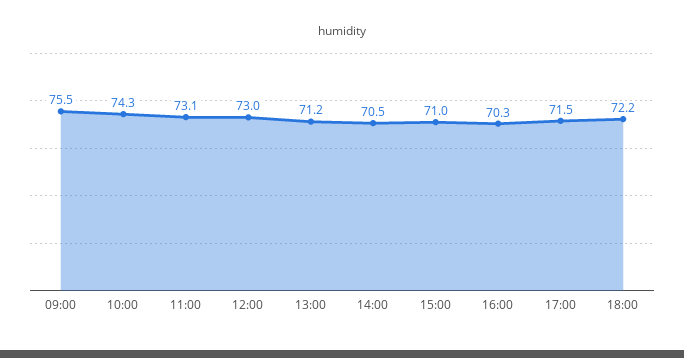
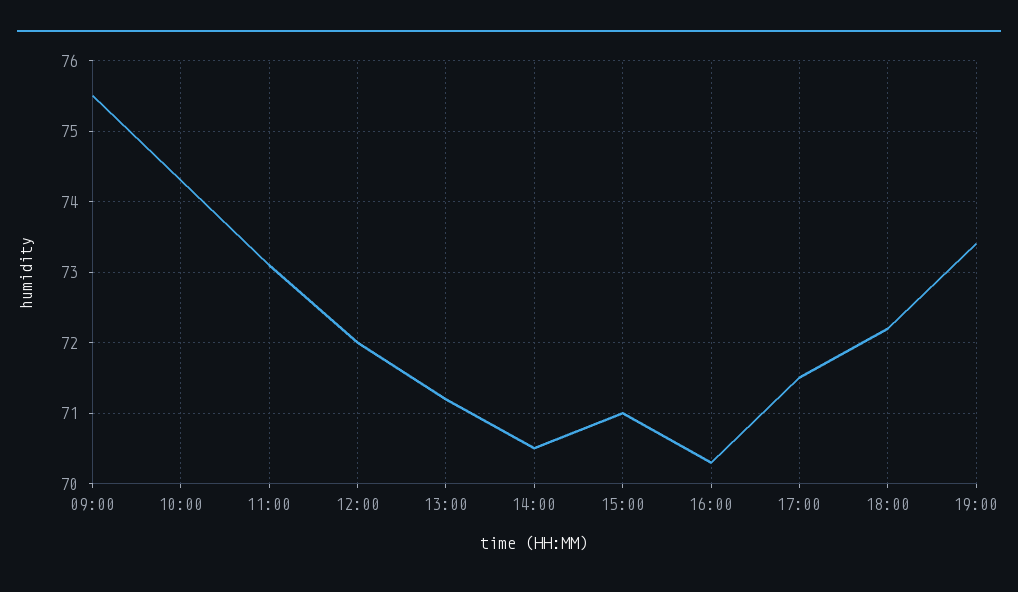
12:00: 73 -> 72
19:00: none -> 73.4

